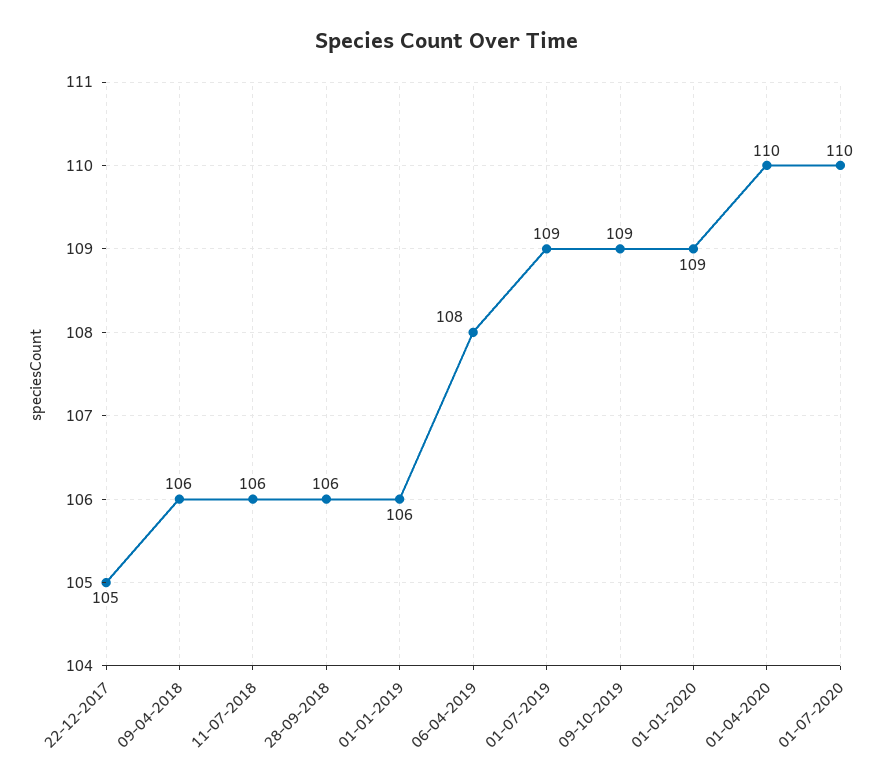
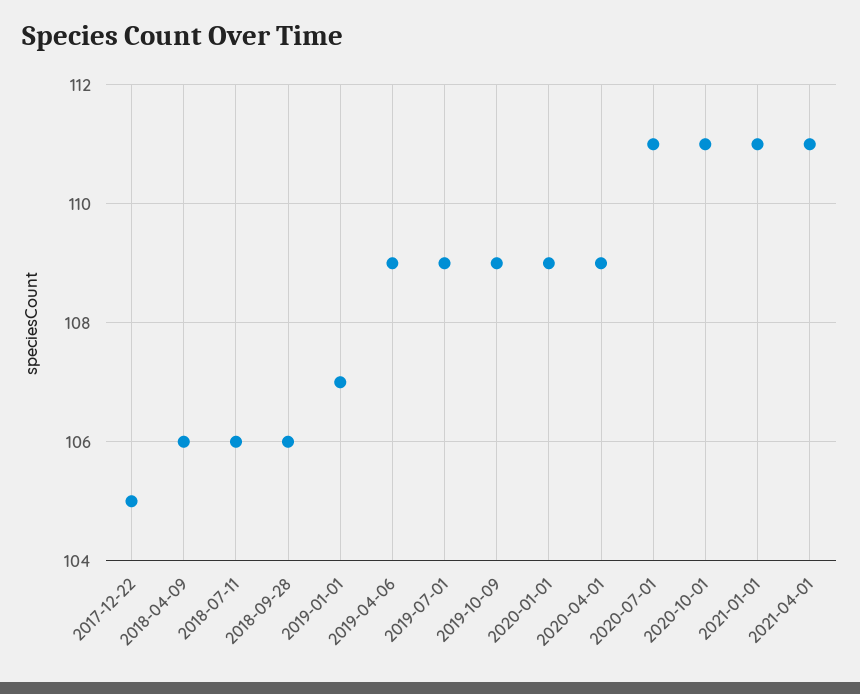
01-01-2019: 106 -> 107
06-04-2019: 108 -> 109
01-04-2020: 110 -> 109
01-07-2020: 110 -> 111
2020-10-01: none -> 111
2021-01-01: none -> 111
2021-04-01: none -> 111

